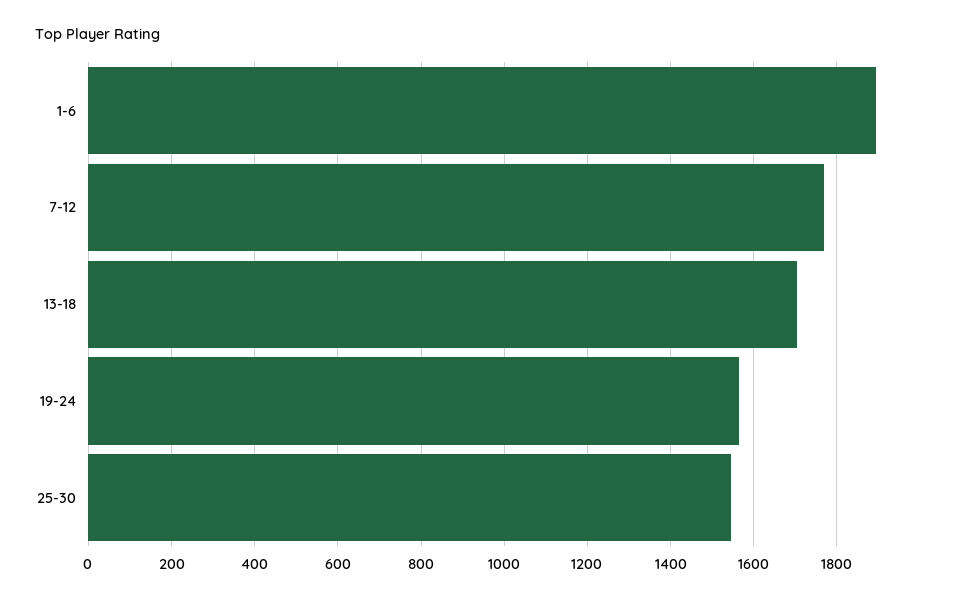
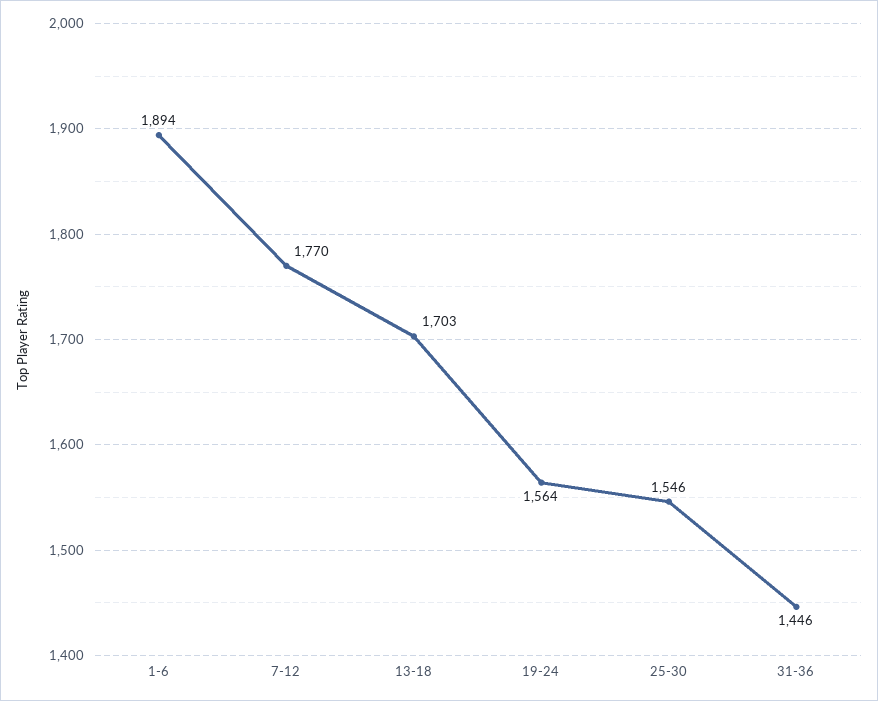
31-36: none -> 1446

